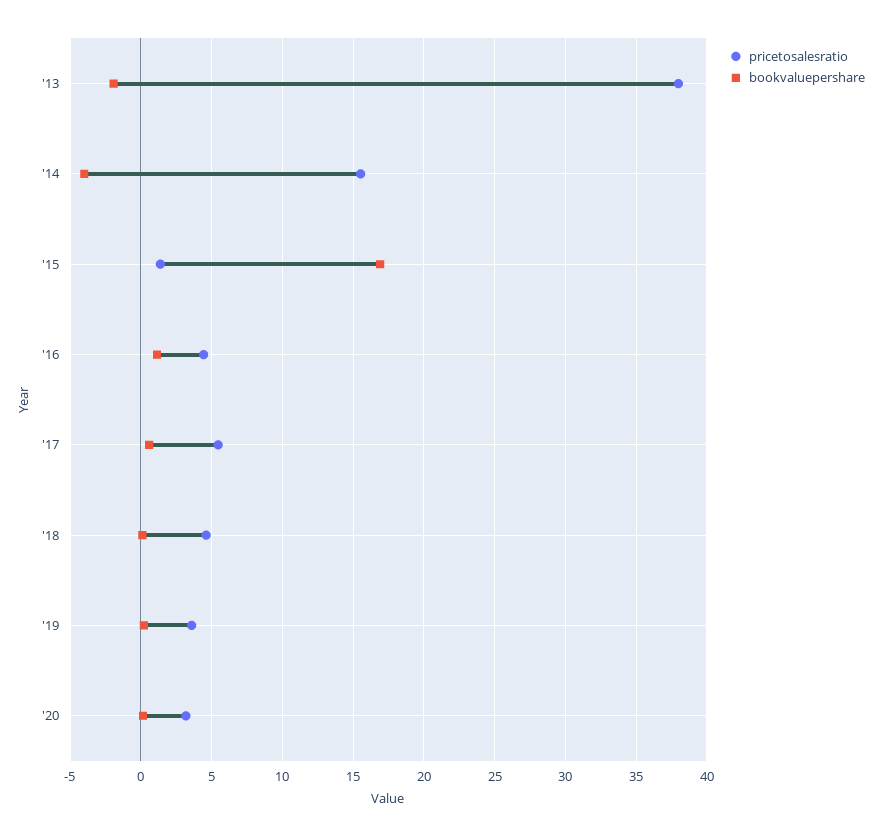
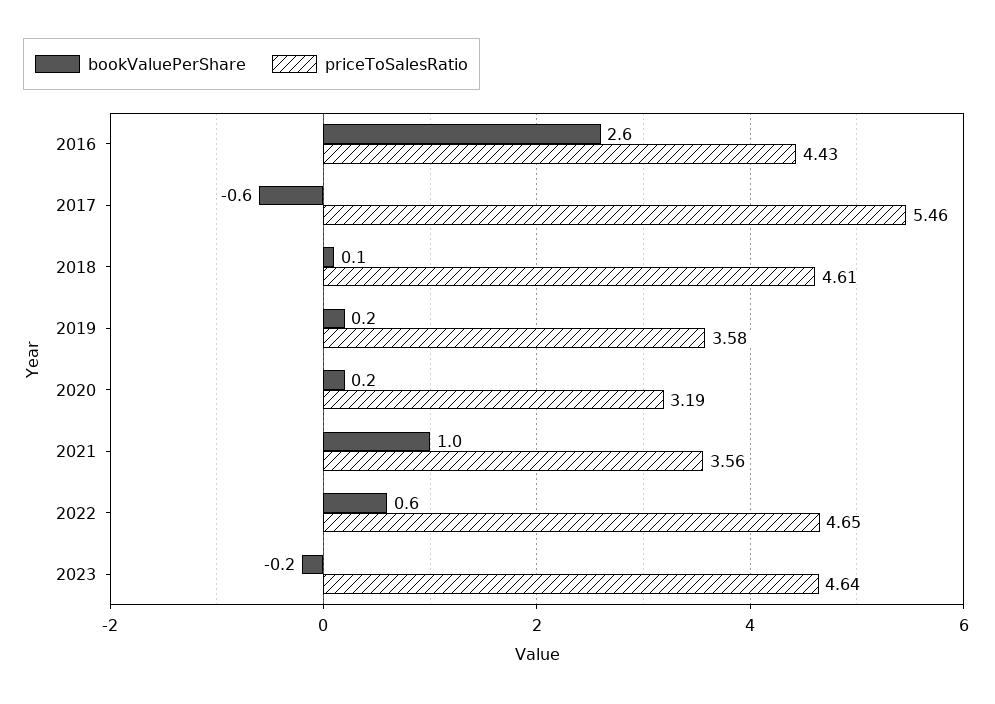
pricetosalesratio, '13: 38 -> none
bookvaluepershare, '13: -2 -> none
pricetosalesratio, '14: 15.5 -> none
bookvaluepershare, '14: -4 -> none
pricetosalesratio, '15: 1.5 -> none
bookvaluepershare, '15: 17 -> none
bookvaluepershare, '16: 1 -> 2.6
bookvaluepershare, '17: 0.5 -> -0.6
bookvaluepershare, 2021: none -> 1
pricetosalesratio, 2021: none -> 3.56
bookvaluepershare, 2022: none -> 0.6
pricetosalesratio, 2022: none -> 4.65
bookvaluepershare, 2023: none -> -0.2
pricetosalesratio, 2023: none -> 4.64

